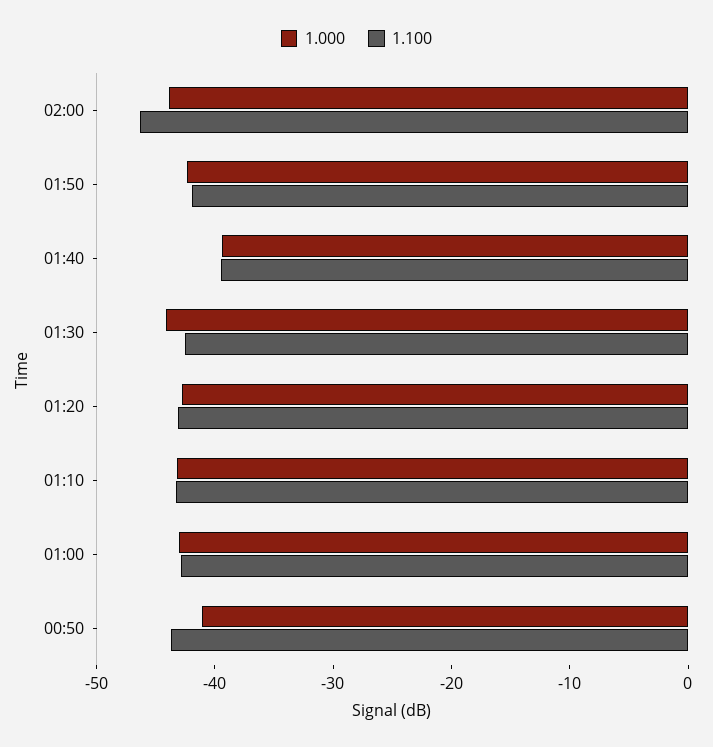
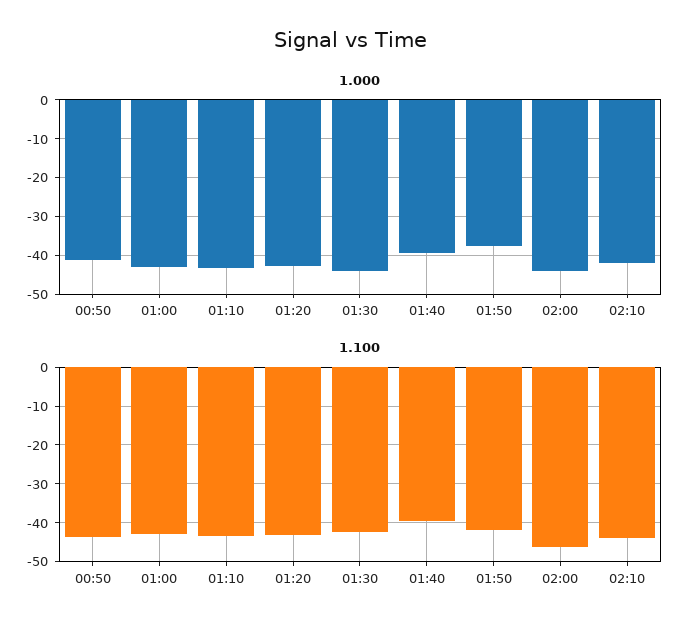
1.000, 01:50: -42 -> -38
1.000, 02:10: none -> -42
1.100, 02:10: none -> -44

